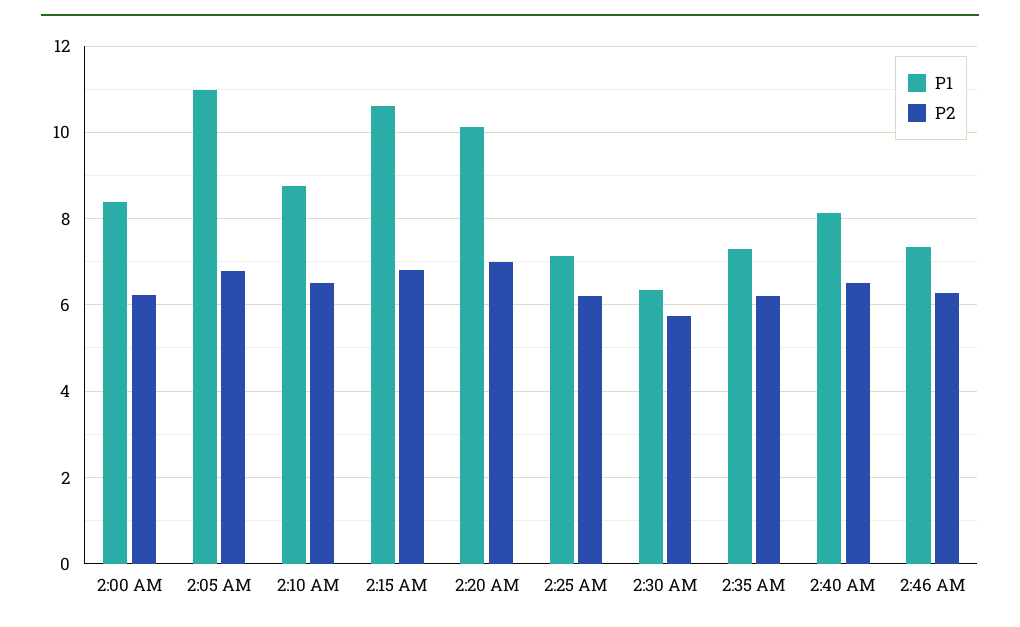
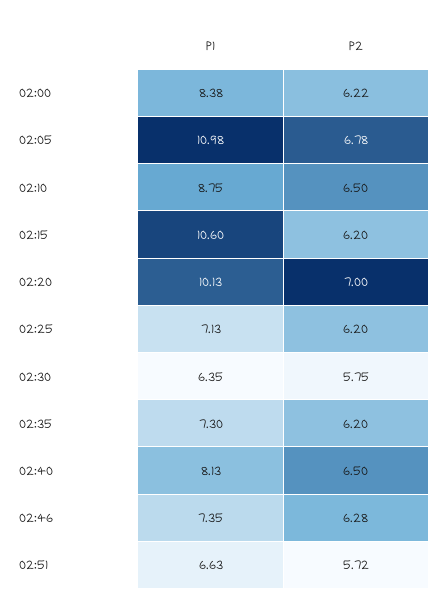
P2, 2:15 AM: 6.8 -> 6.2
P1, 02:51: none -> 6.63
P2, 02:51: none -> 5.72

